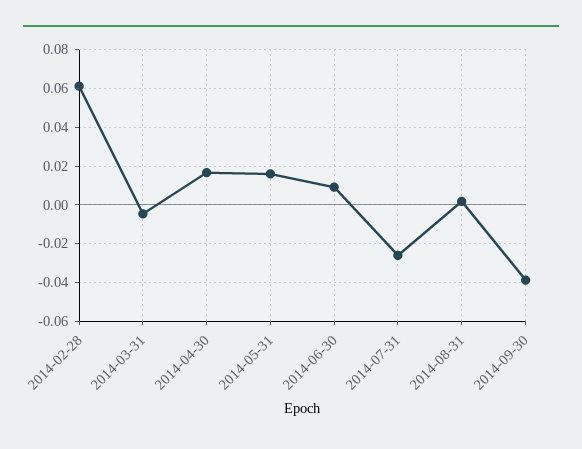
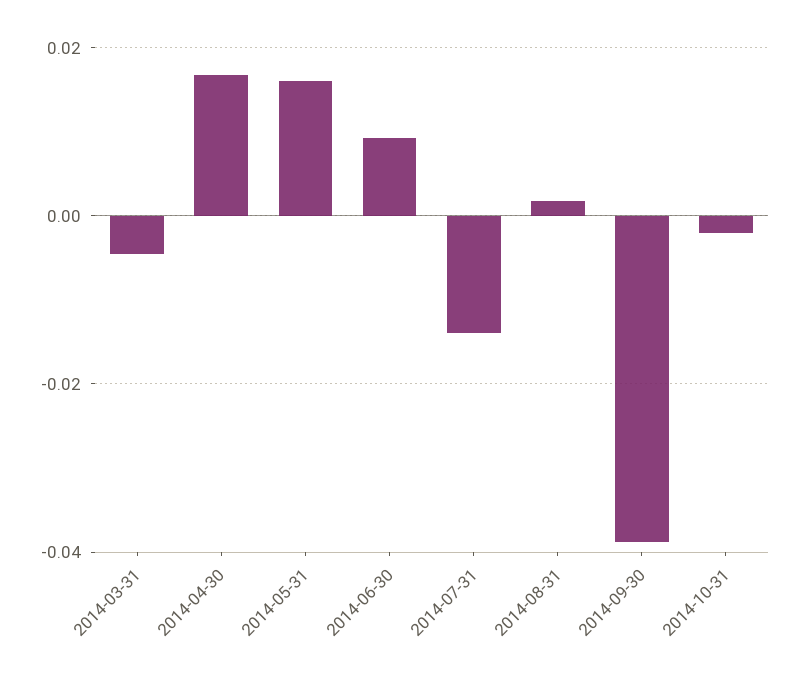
2014-02-28: 0.06 -> none
2014-07-31: -0.025 -> -0.014
2014-10-31: none -> -0.002

